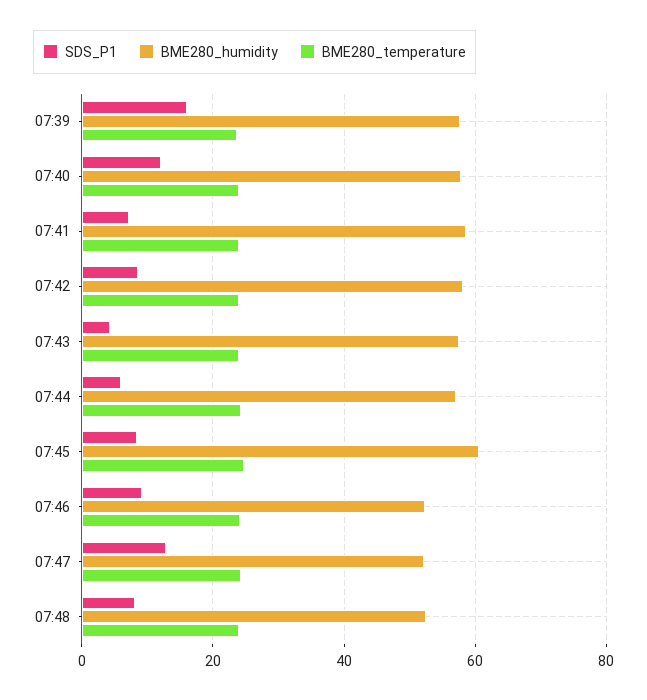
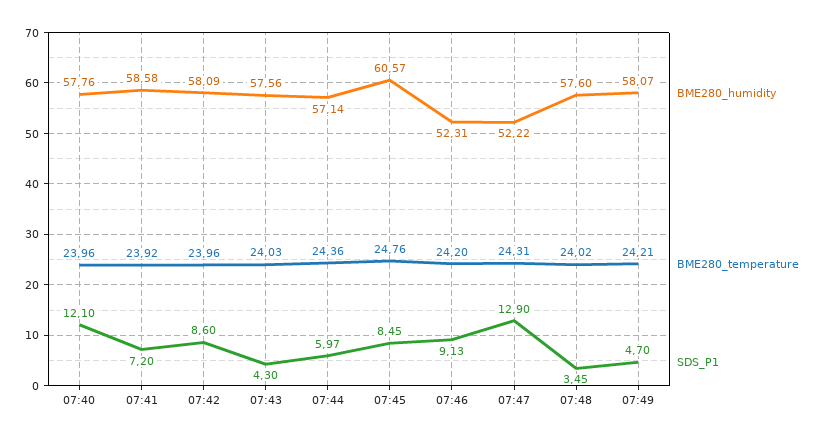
SDS_P1, 07:39: 16 -> none
BME280_humidity, 07:39: 58 -> none
BME280_temperature, 07:39: 24 -> none
SDS_P1, 07:48: 8 -> 3.45
BME280_humidity, 07:48: 52 -> 57.6
BME280_humidity, 07:49: none -> 58.07
BME280_temperature, 07:49: none -> 24.21
SDS_P1, 07:49: none -> 4.7

